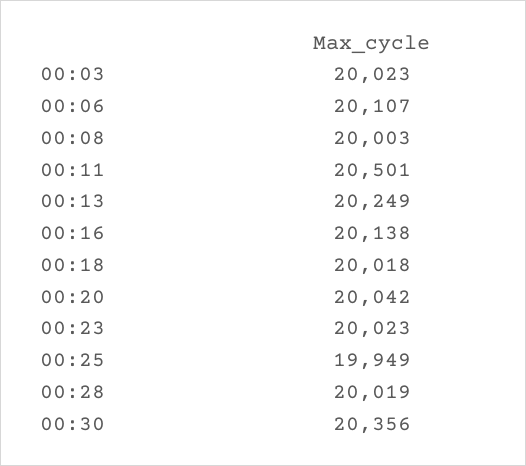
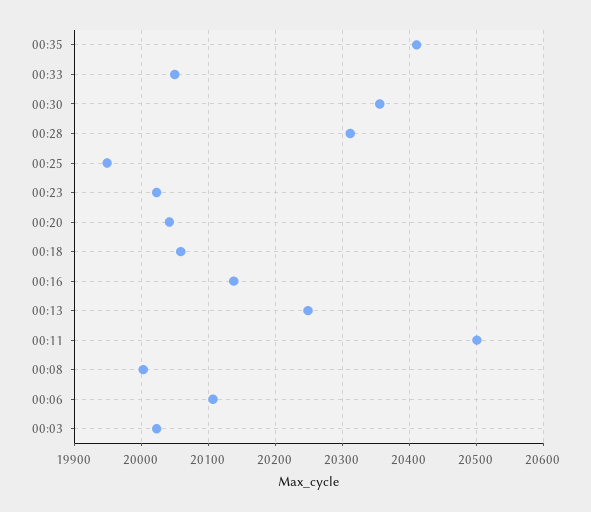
00:18: 20018 -> 20060
00:28: 20019 -> 20310
00:35: none -> 20410
00:33: none -> 20050

